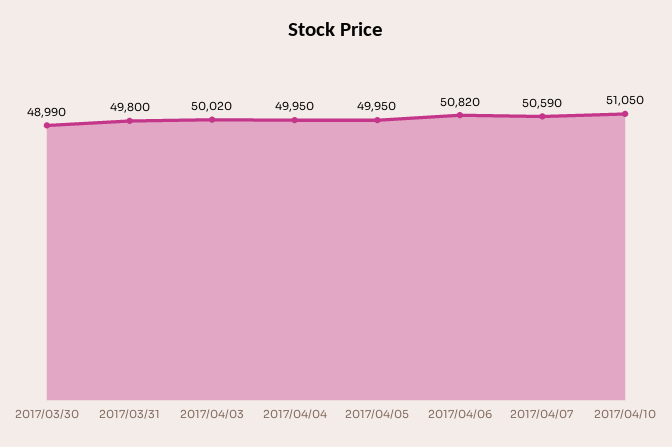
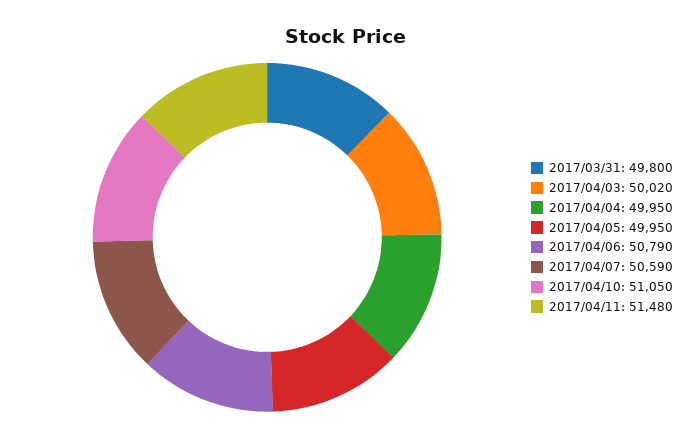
2017/03/30: 48990 -> none
2017/04/06: 50820 -> 50790
2017/04/11: none -> 51480

